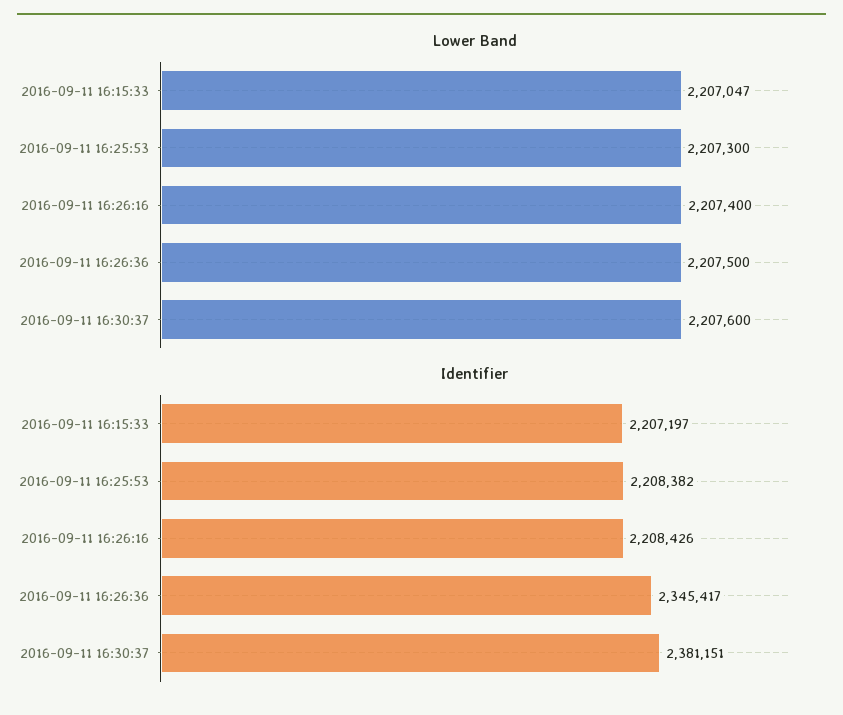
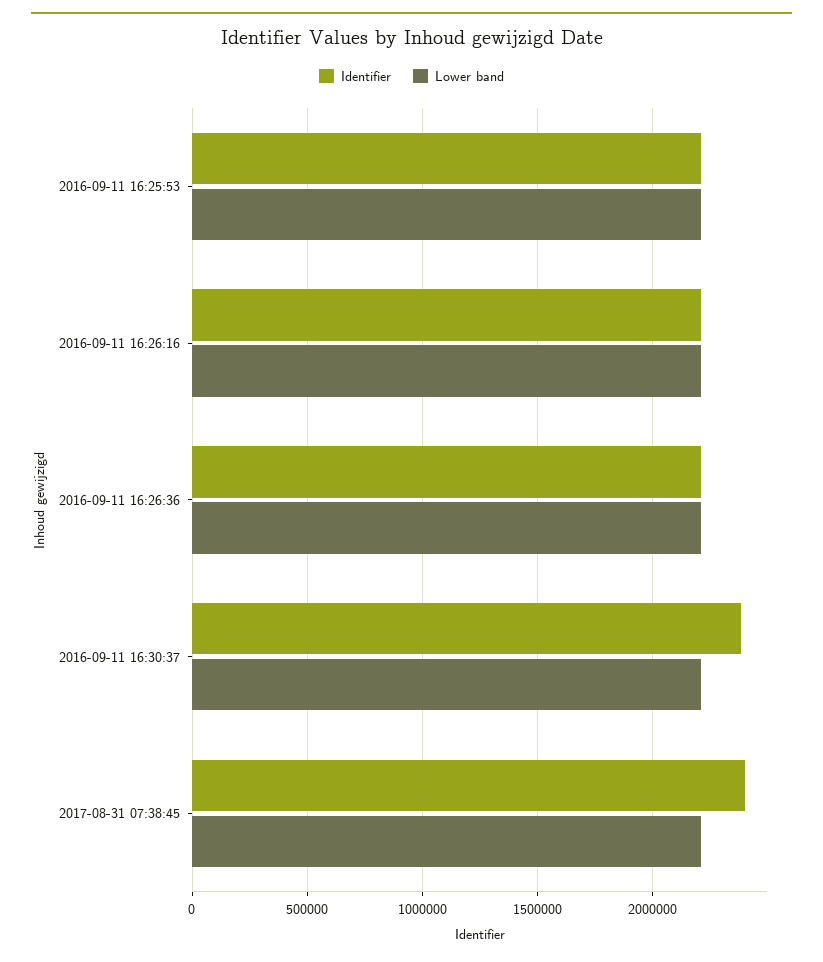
Lower Band, 2016-09-11 16:15:33: 2207047 -> none
Identifier, 2016-09-11 16:15:33: 2207197 -> none
Identifier, 2016-09-11 16:26:36: 2345417 -> 2200000
Identifier, 2017-08-31 07:38:45: none -> 2400000
Lower Band, 2017-08-31 07:38:45: none -> 2200000

